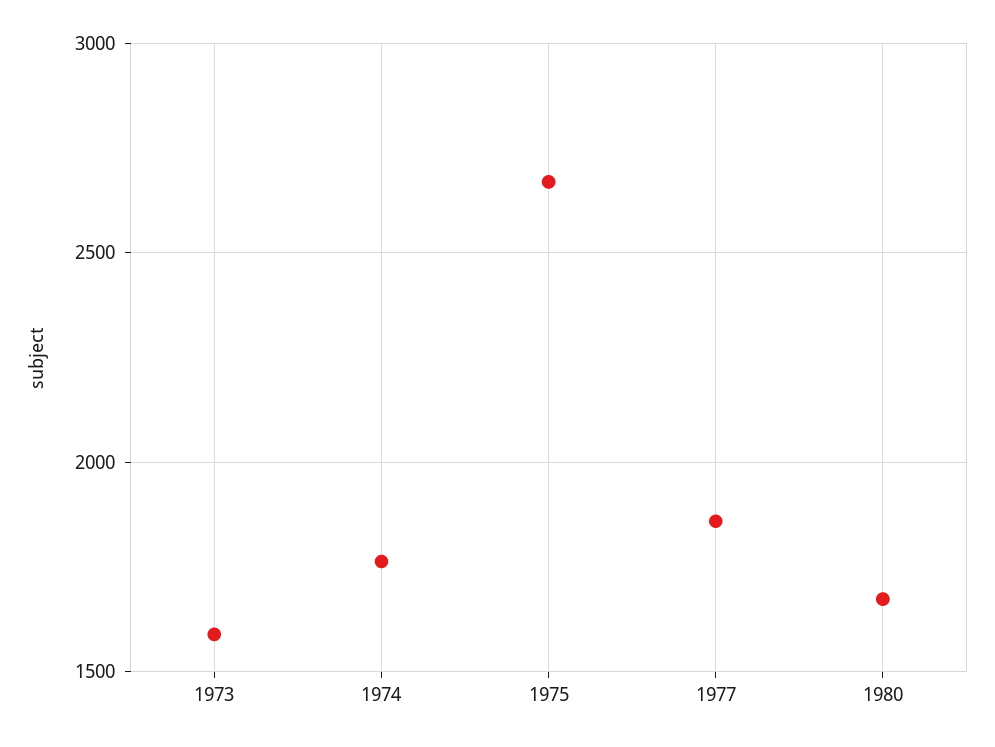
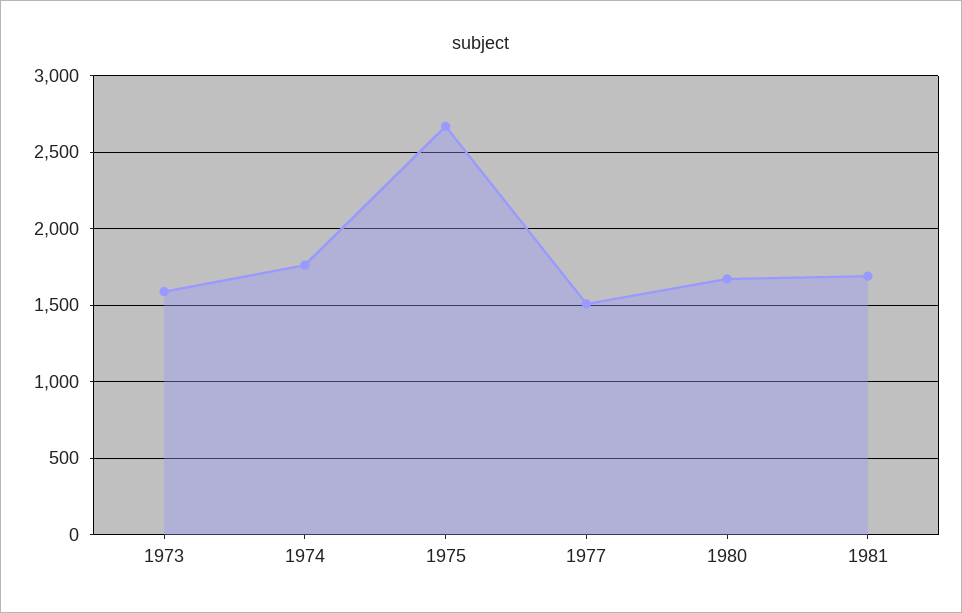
1977: 1850 -> 1500
1981: none -> 1700

